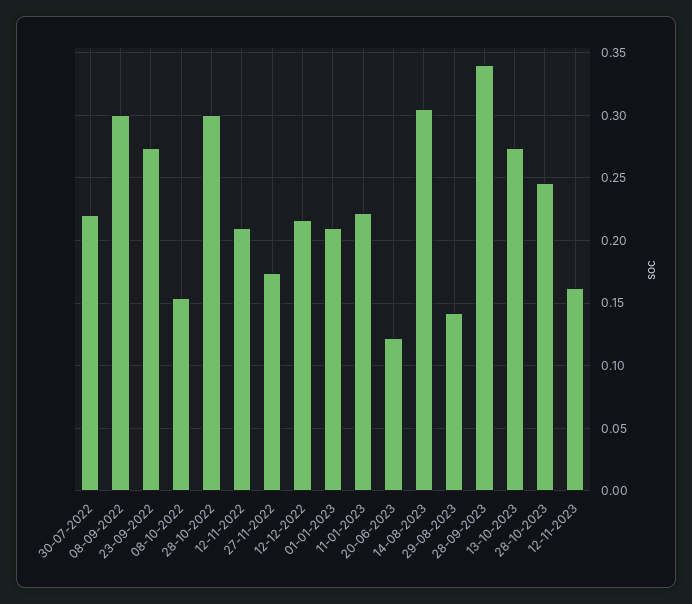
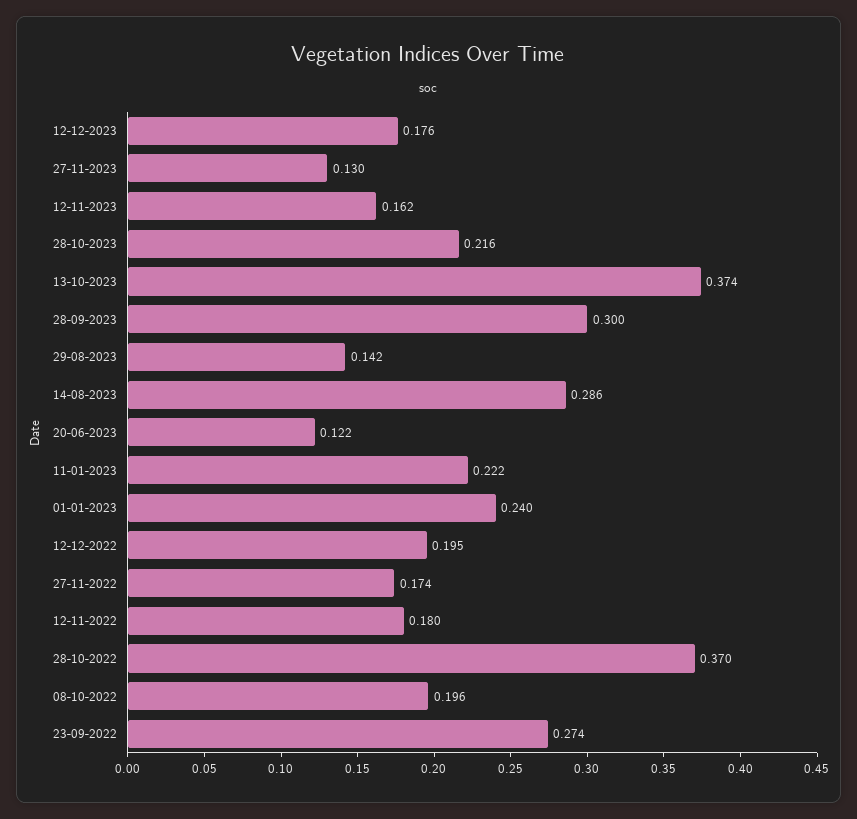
30-07-2022: 0.22 -> none
08-09-2022: 0.3 -> none
08-10-2022: 0.155 -> 0.196
28-10-2022: 0.3 -> 0.37
12-11-2022: 0.21 -> 0.18
12-12-2022: 0.215 -> 0.195
01-01-2023: 0.21 -> 0.24
14-08-2023: 0.305 -> 0.286
28-09-2023: 0.34 -> 0.3
13-10-2023: 0.275 -> 0.374
28-10-2023: 0.245 -> 0.216
12-12-2023: none -> 0.176
27-11-2023: none -> 0.13

